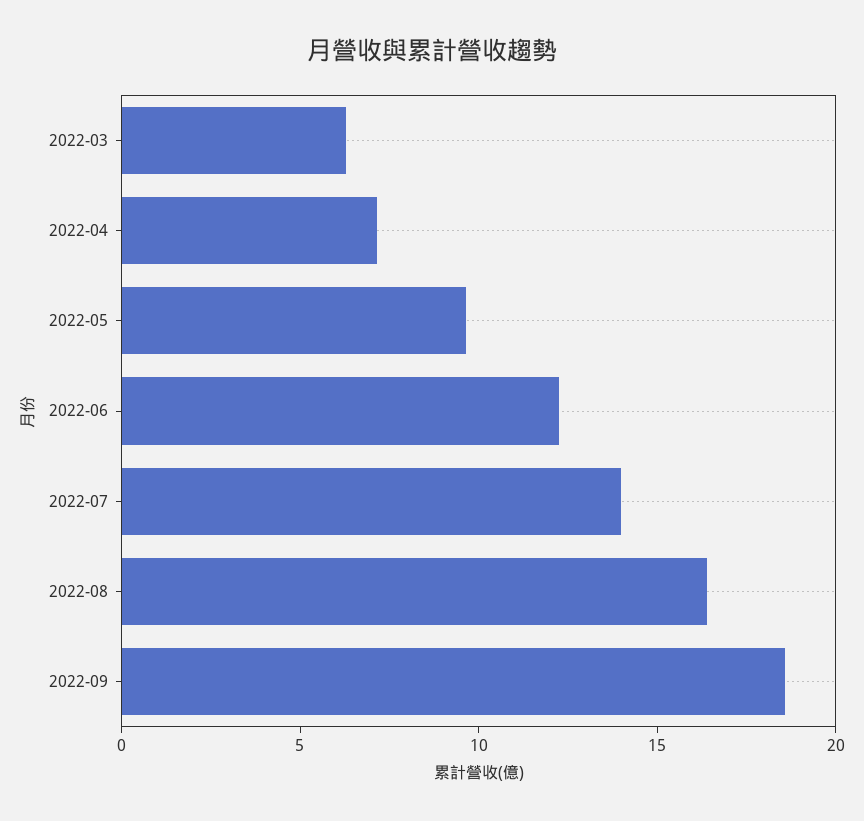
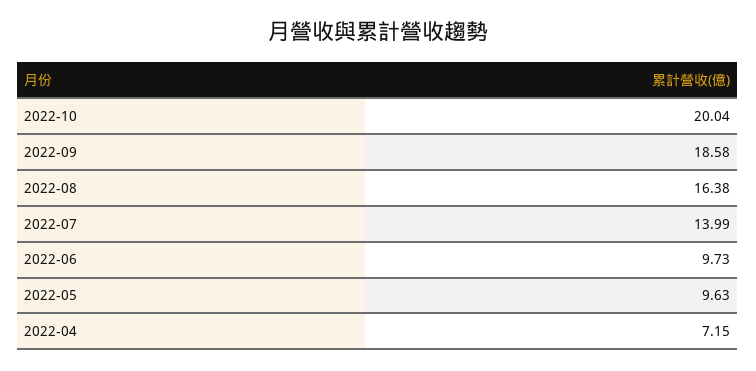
2022-03: 6 -> none
2022-06: 12 -> 9.73
2022-10: none -> 20.04

